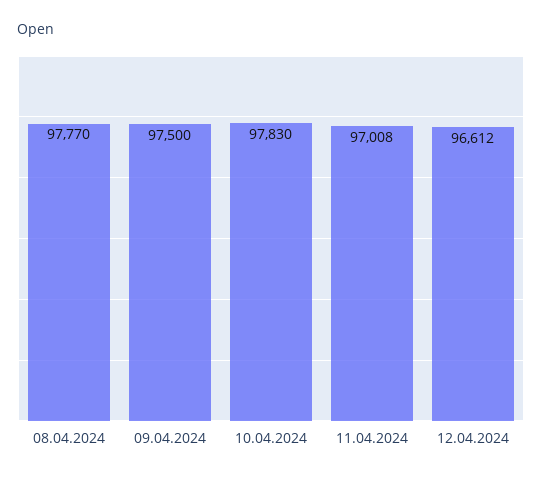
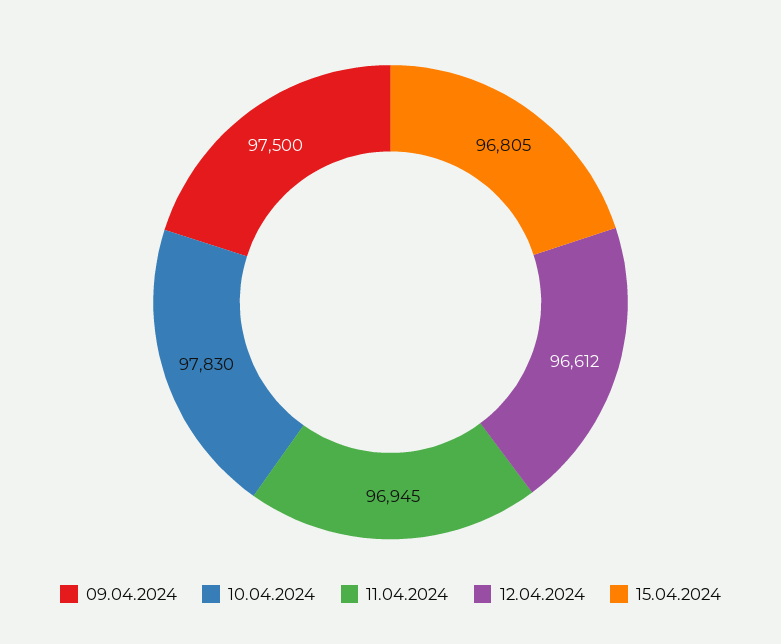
08.04.2024: 97770 -> none
11.04.2024: 97008 -> 96945
15.04.2024: none -> 96805

